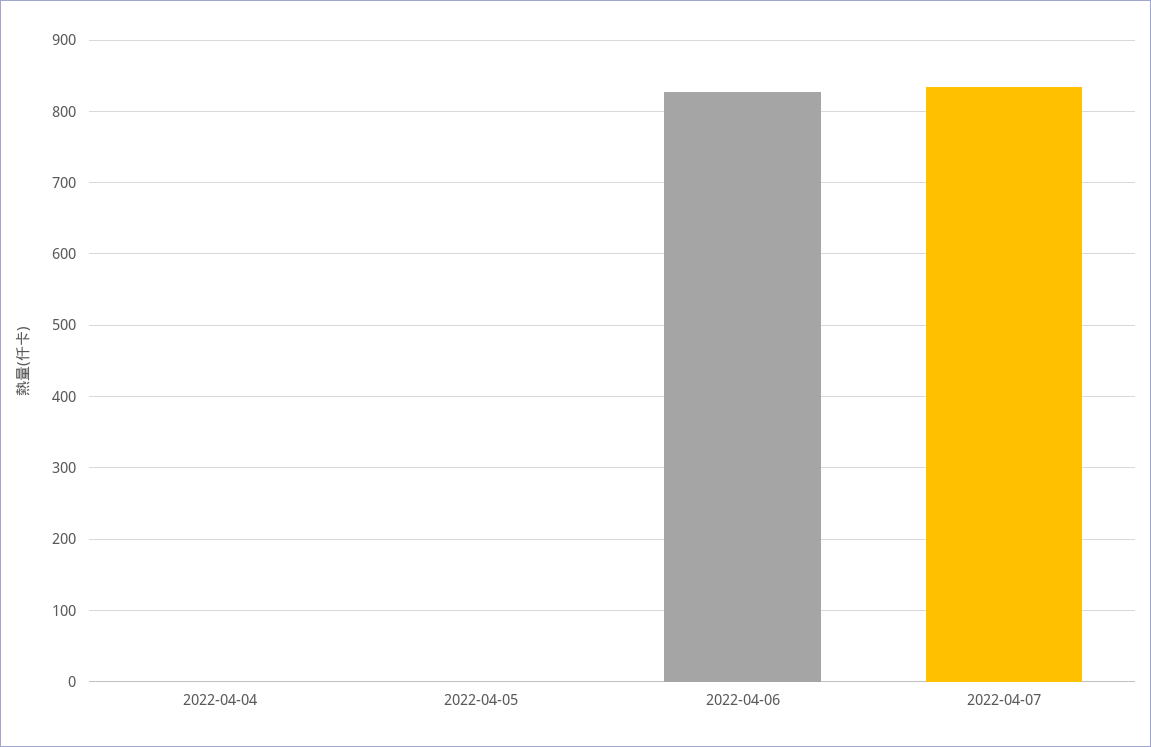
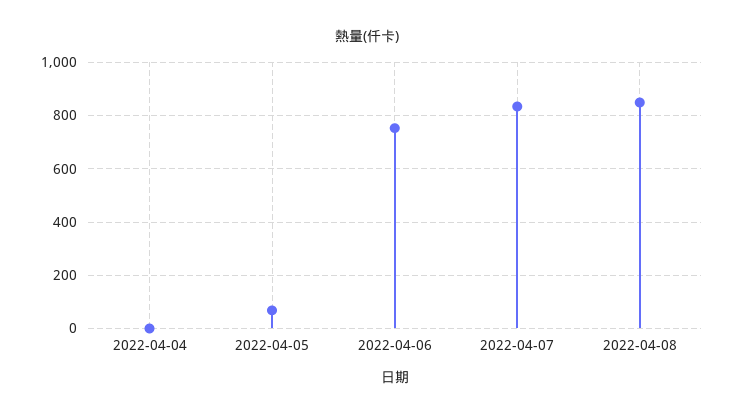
2022-04-05: 0 -> 75
2022-04-06: 830 -> 750
2022-04-08: none -> 850

